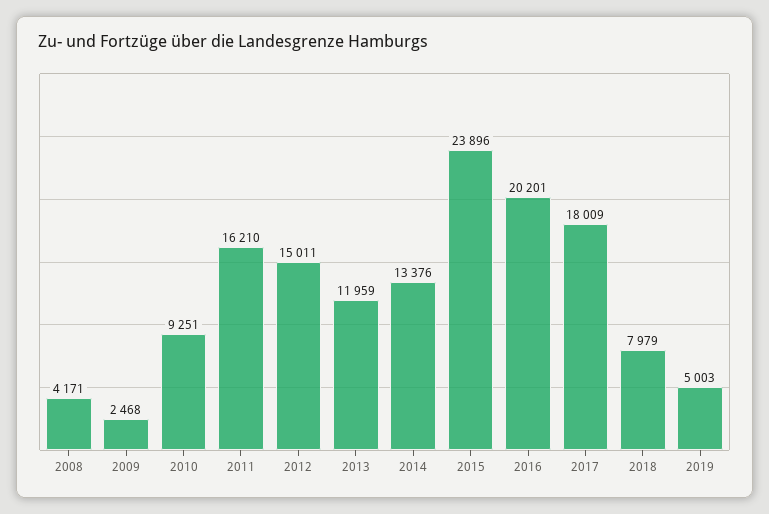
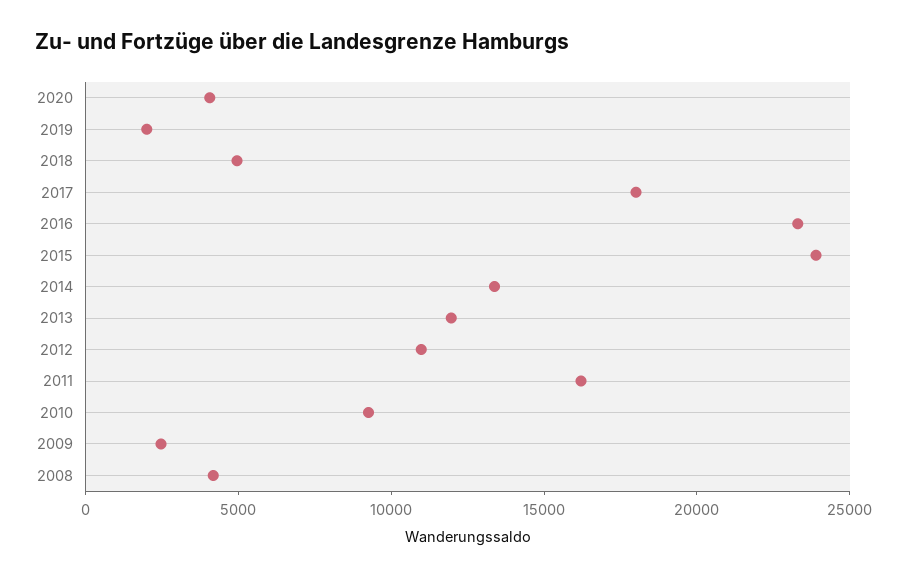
2012: 15011 -> 11000
2016: 20201 -> 23000
2018: 7979 -> 5000
2019: 5003 -> 2000
2020: none -> 4000

